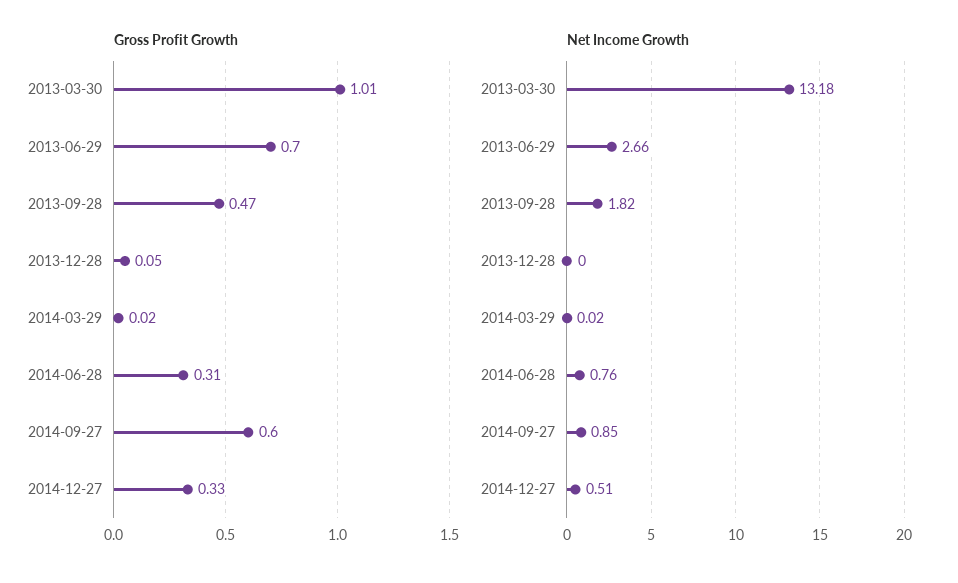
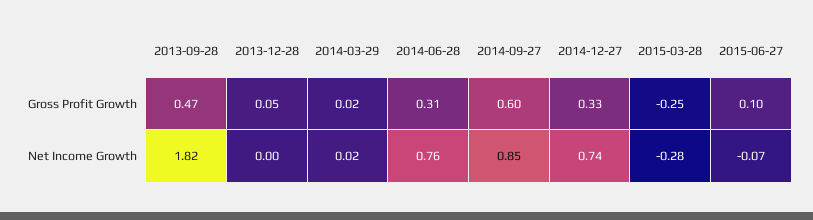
Gross Profit Growth, 2013-03-30: 1.01 -> none
Gross Profit Growth, 2013-06-29: 0.7 -> none
Net Income Growth, 2013-03-30: 13.18 -> none
Net Income Growth, 2013-06-29: 2.66 -> none
Net Income Growth, 2014-12-27: 0.51 -> 0.74
Gross Profit Growth, 2015-03-28: none -> -0.25
Gross Profit Growth, 2015-06-27: none -> 0.1
Net Income Growth, 2015-03-28: none -> -0.28
Net Income Growth, 2015-06-27: none -> -0.07

